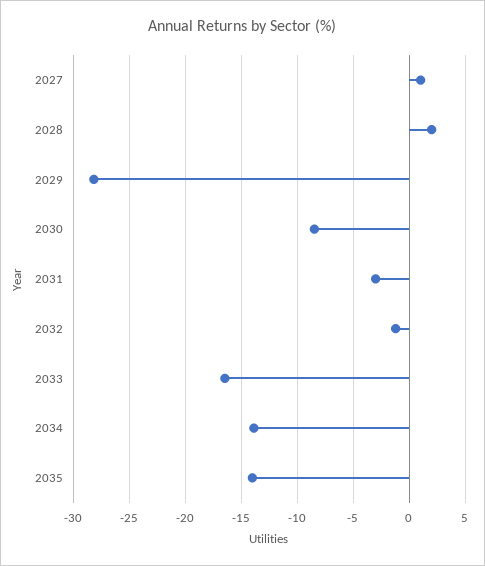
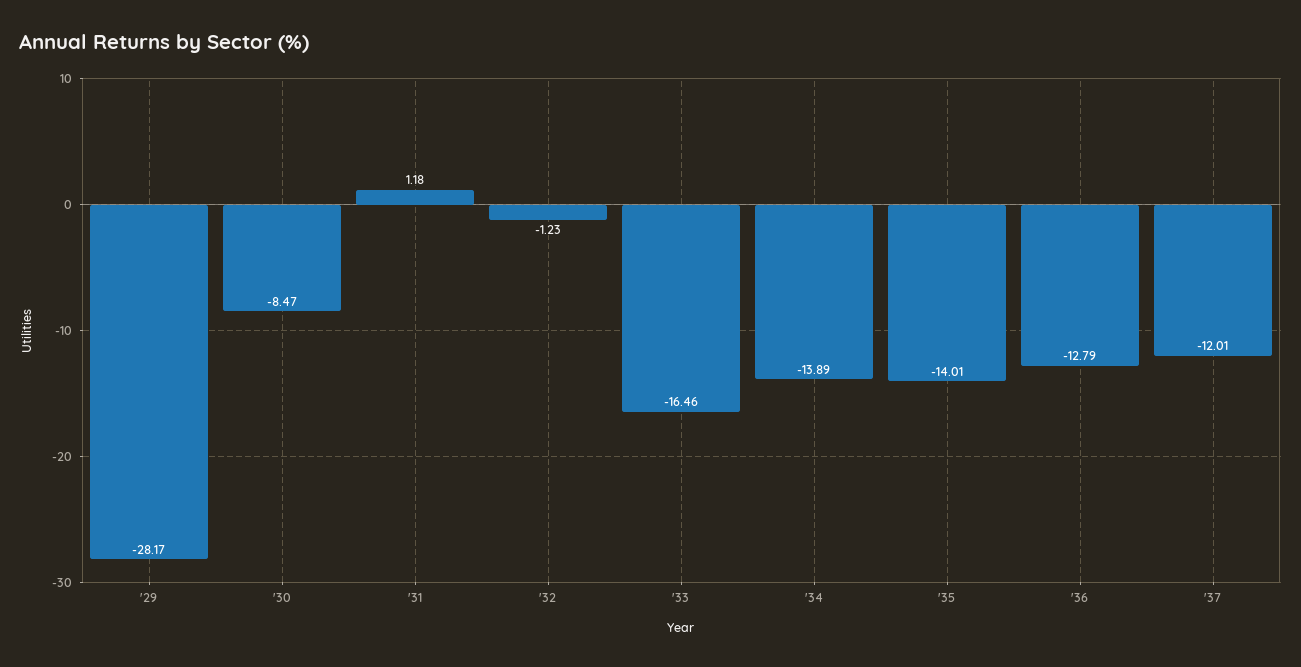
2027: 1 -> none
2028: 2 -> none
2031: -3 -> 1.18
'36: none -> -12.79
'37: none -> -12.01

